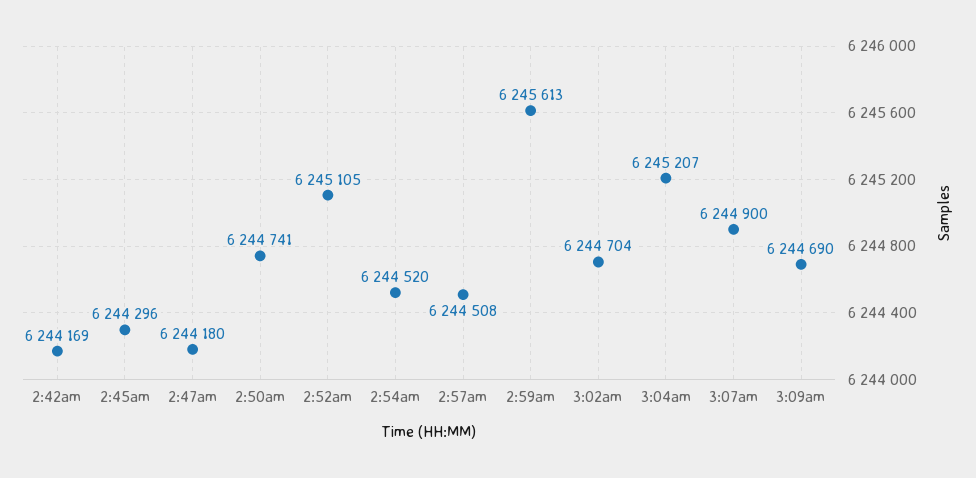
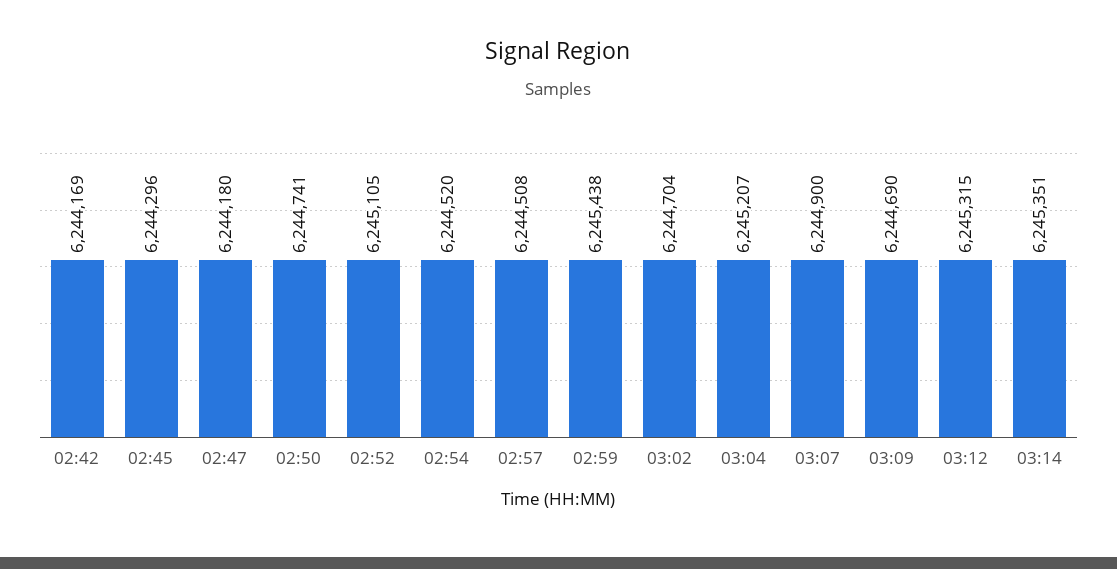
2:59am: 6245613 -> 6245438
03:12: none -> 6245315
03:14: none -> 6245351

